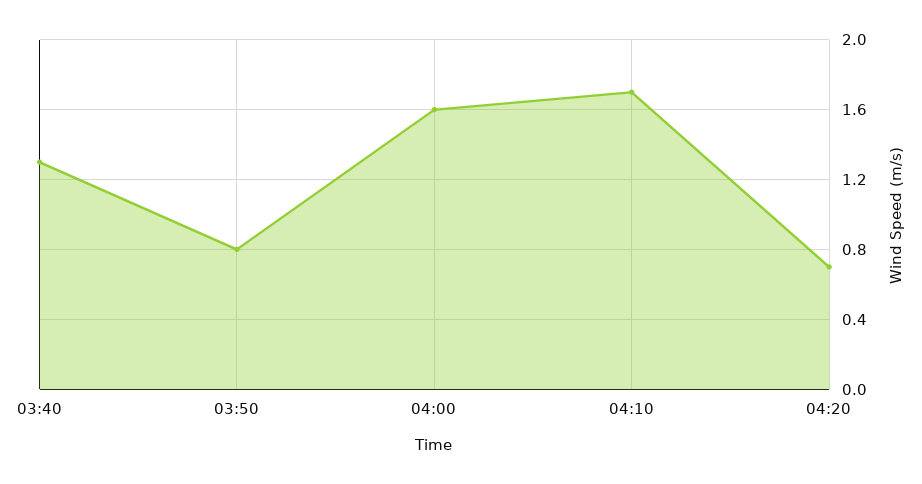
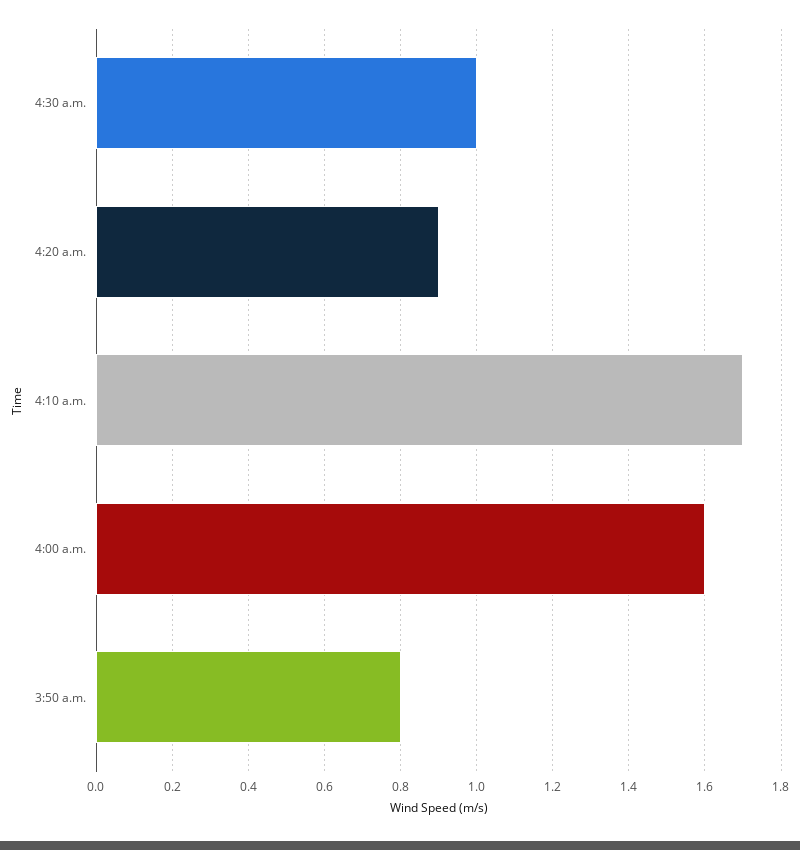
03:40: 1.3 -> none
04:20: 0.7 -> 0.9
4:30 a.m.: none -> 1

